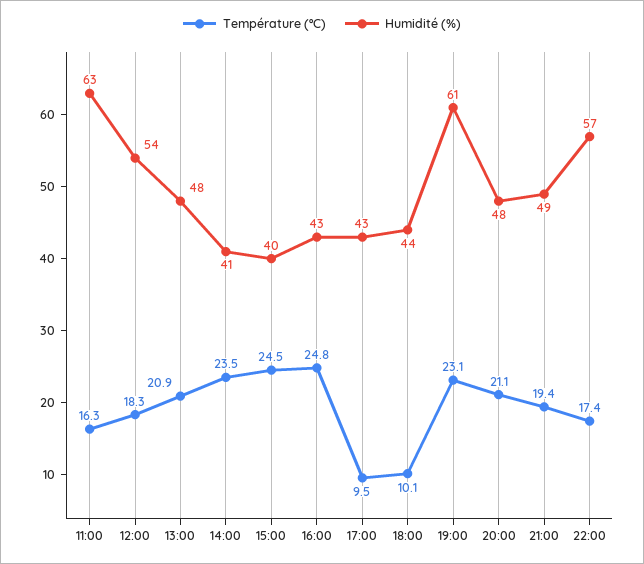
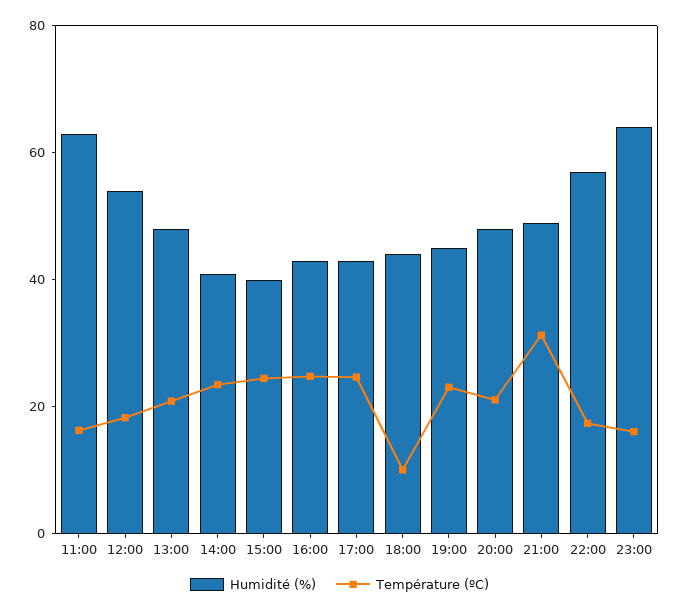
Température (ºC), 17:00: 9.5 -> 25
Humidité (%), 19:00: 61 -> 45
Température (ºC), 21:00: 19.4 -> 30
Humidité (%), 23:00: none -> 65
Température (ºC), 23:00: none -> 15

